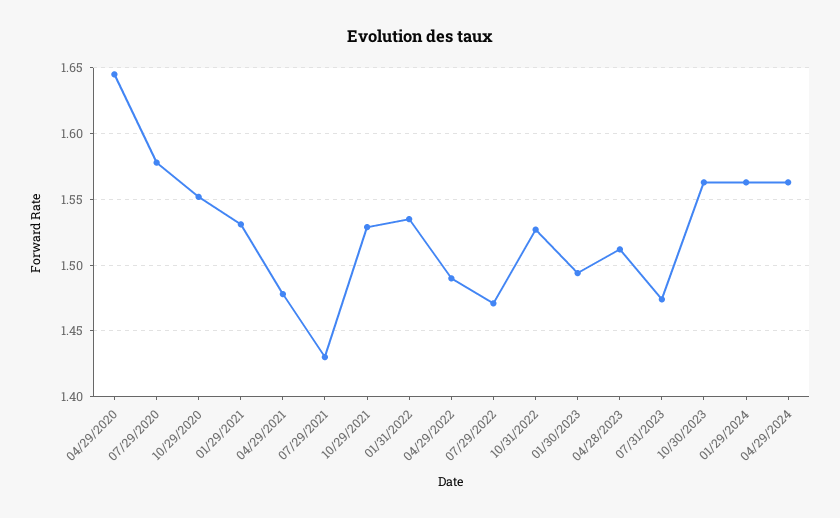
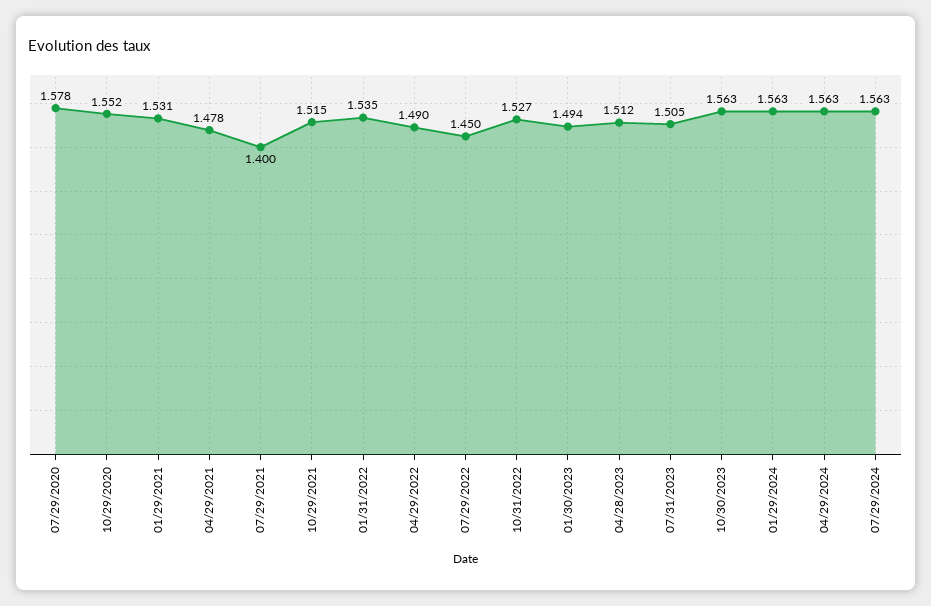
04/29/2020: 1.645 -> none
07/29/2021: 1.43 -> 1.4
10/29/2021: 1.53 -> 1.515
07/29/2022: 1.47 -> 1.45
07/31/2023: 1.475 -> 1.505
07/29/2024: none -> 1.563

